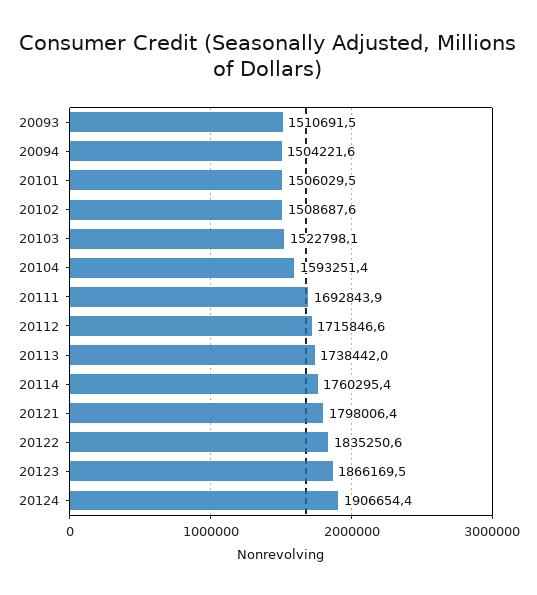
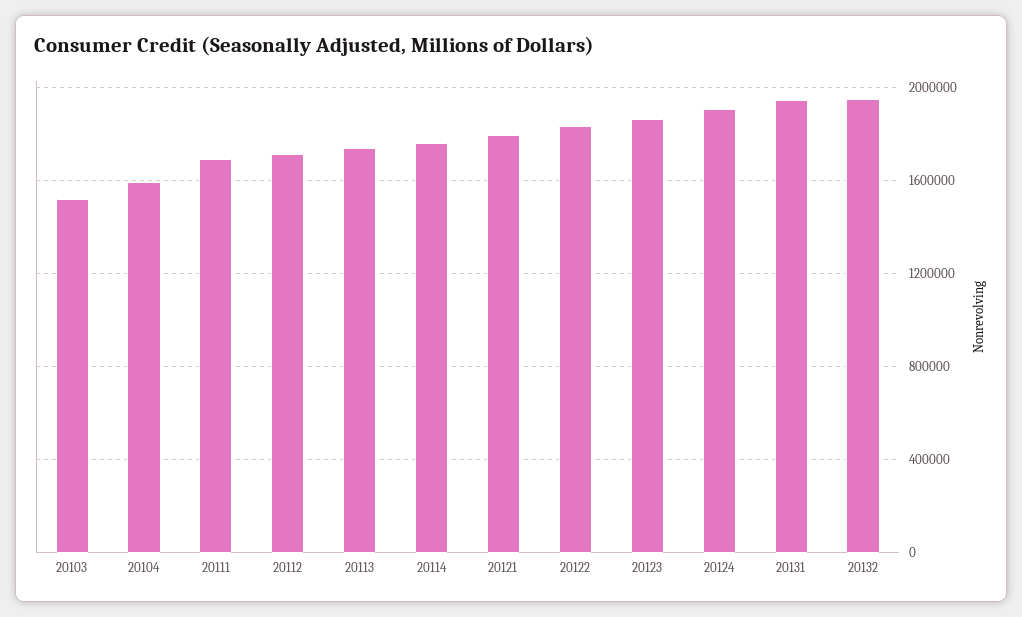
20093: 1510691.5 -> none
20094: 1504221.6 -> none
20101: 1506029.5 -> none
20102: 1508687.6 -> none
20131: none -> 1950000
20132: none -> 1950000

